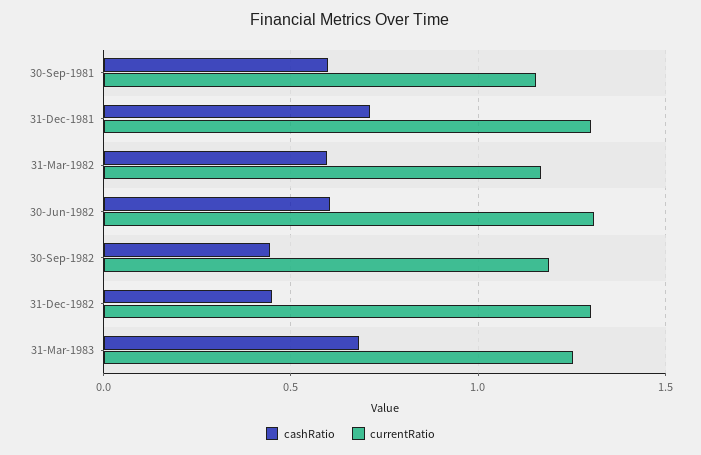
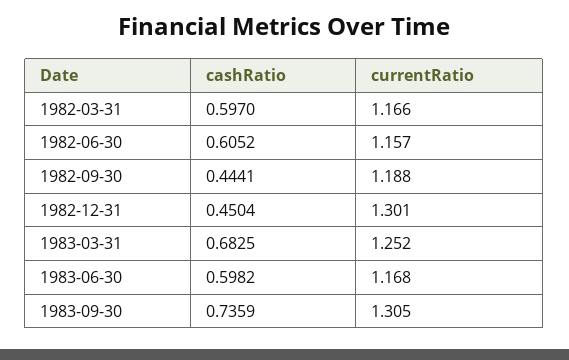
cashRatio, 30-Sep-1981: 0.6 -> none
currentRatio, 30-Sep-1981: 1.15 -> none
cashRatio, 31-Dec-1981: 0.7 -> none
currentRatio, 31-Dec-1981: 1.3 -> none
currentRatio, 30-Jun-1982: 1.3 -> 1.157
cashRatio, 1983-06-30: none -> 0.5982
currentRatio, 1983-06-30: none -> 1.168
cashRatio, 1983-09-30: none -> 0.7359
currentRatio, 1983-09-30: none -> 1.305

